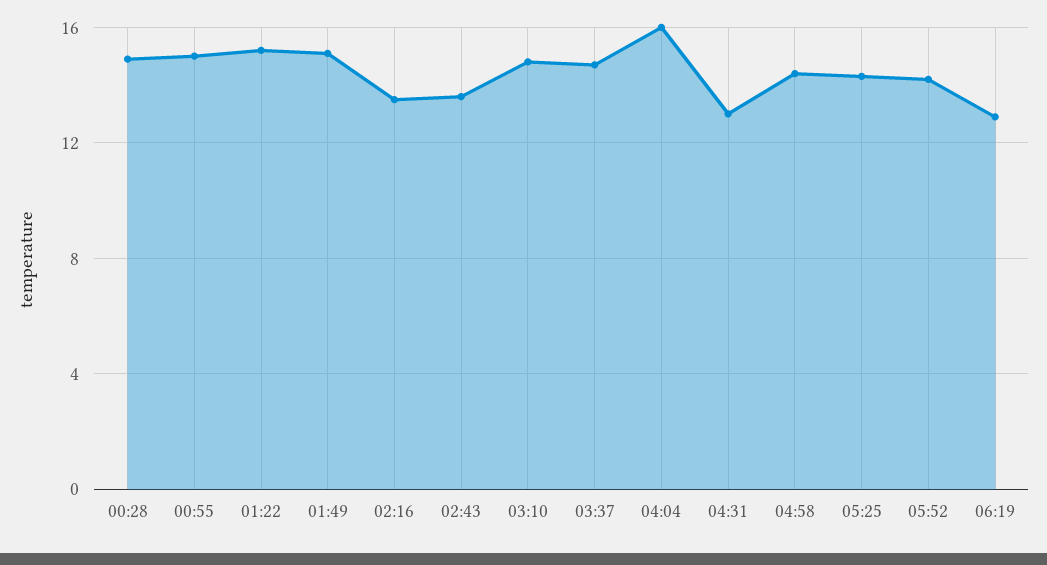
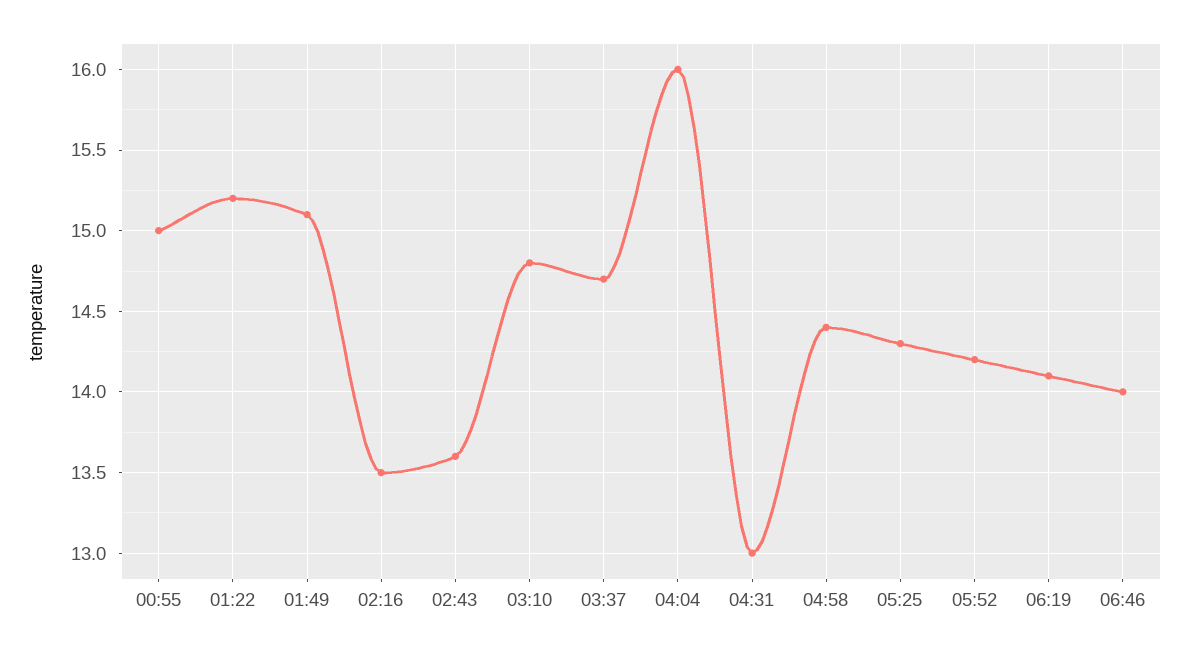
00:28: 15 -> none
06:19: 13 -> 14.1
06:46: none -> 14

